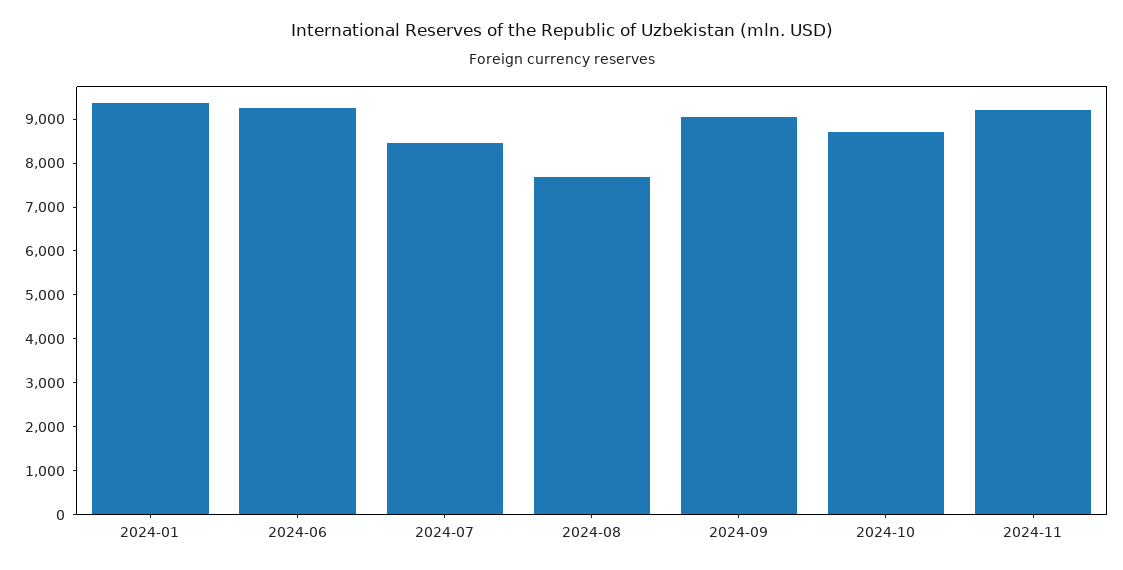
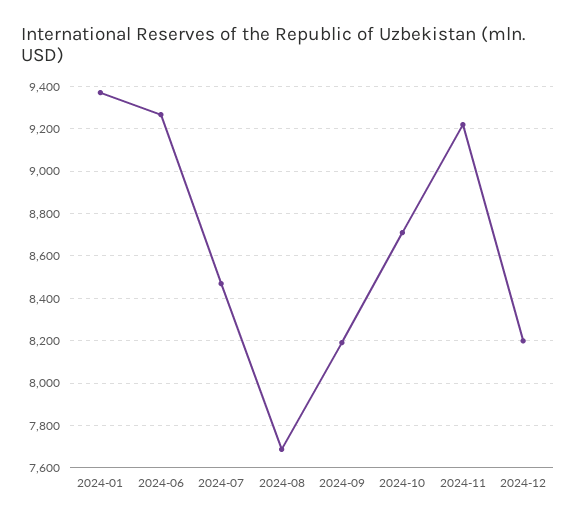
2024-09: 9000 -> 8200
2024-12: none -> 8200

